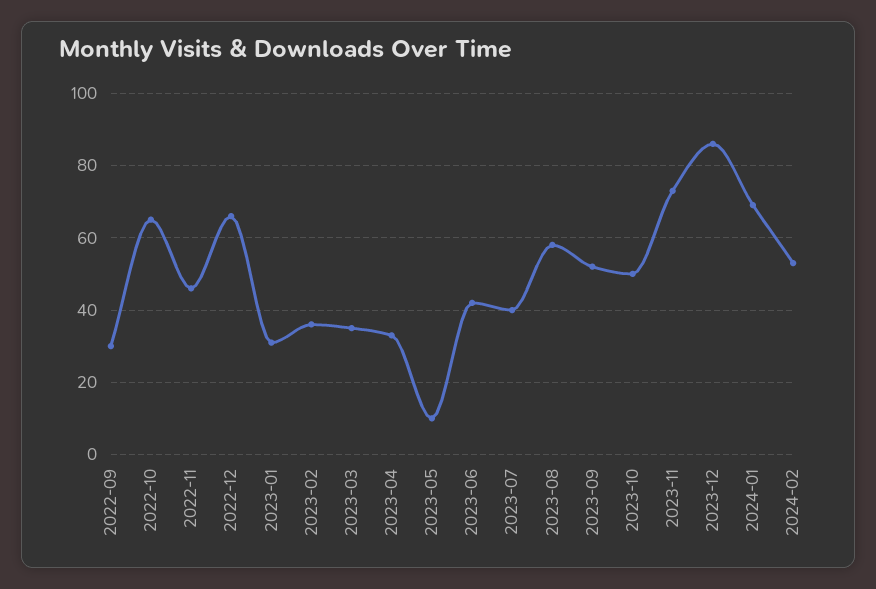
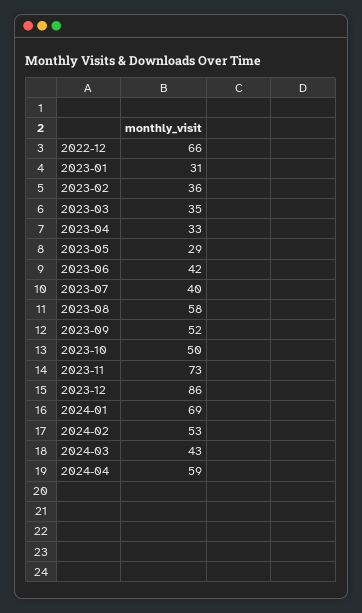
2022-09: 30 -> none
2022-10: 65 -> none
2022-11: 45 -> none
2023-05: 10 -> 29
2024-03: none -> 43
2024-04: none -> 59

